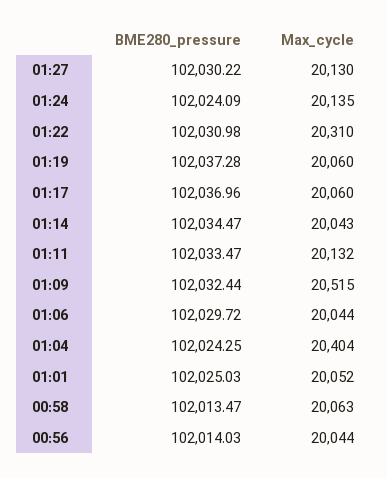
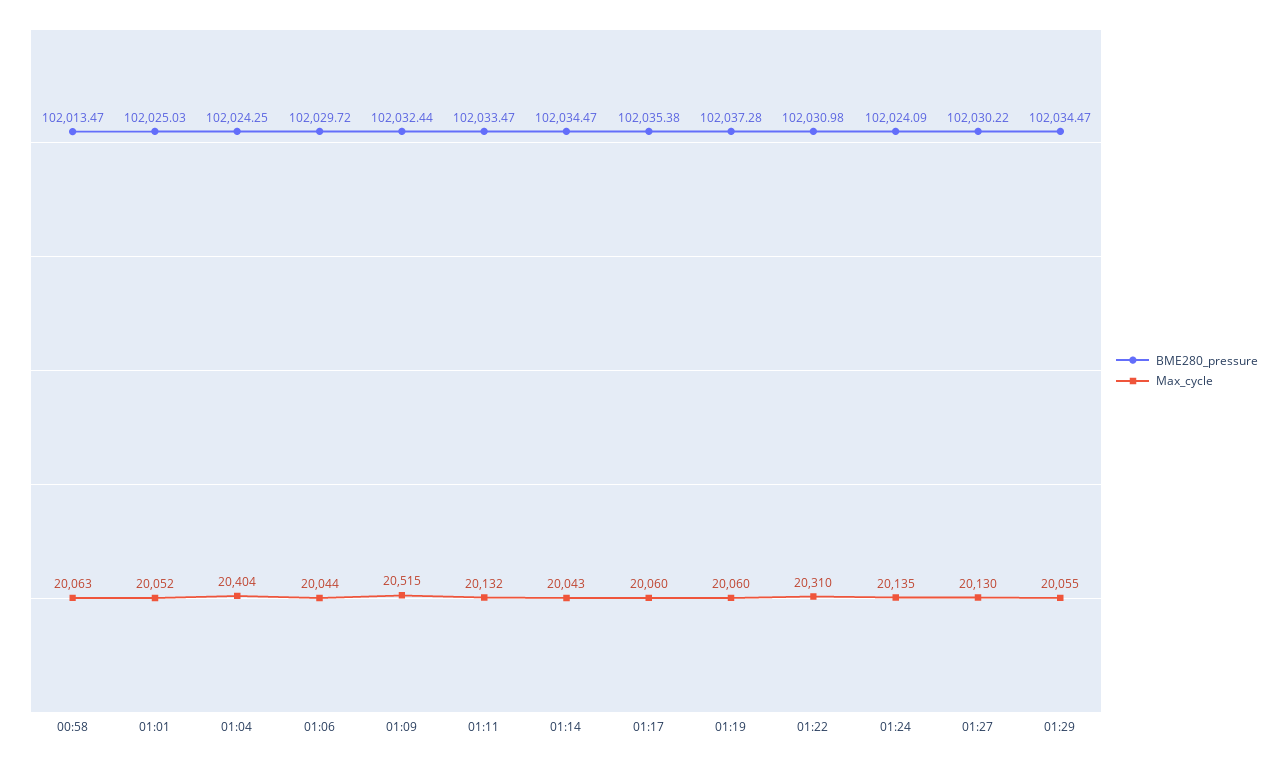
BME280_pressure, 01:17: 102036.96 -> 102035.38
BME280_pressure, 00:56: 102014.03 -> none
Max_cycle, 00:56: 20044 -> none
BME280_pressure, 01:29: none -> 102034.47
Max_cycle, 01:29: none -> 20055

